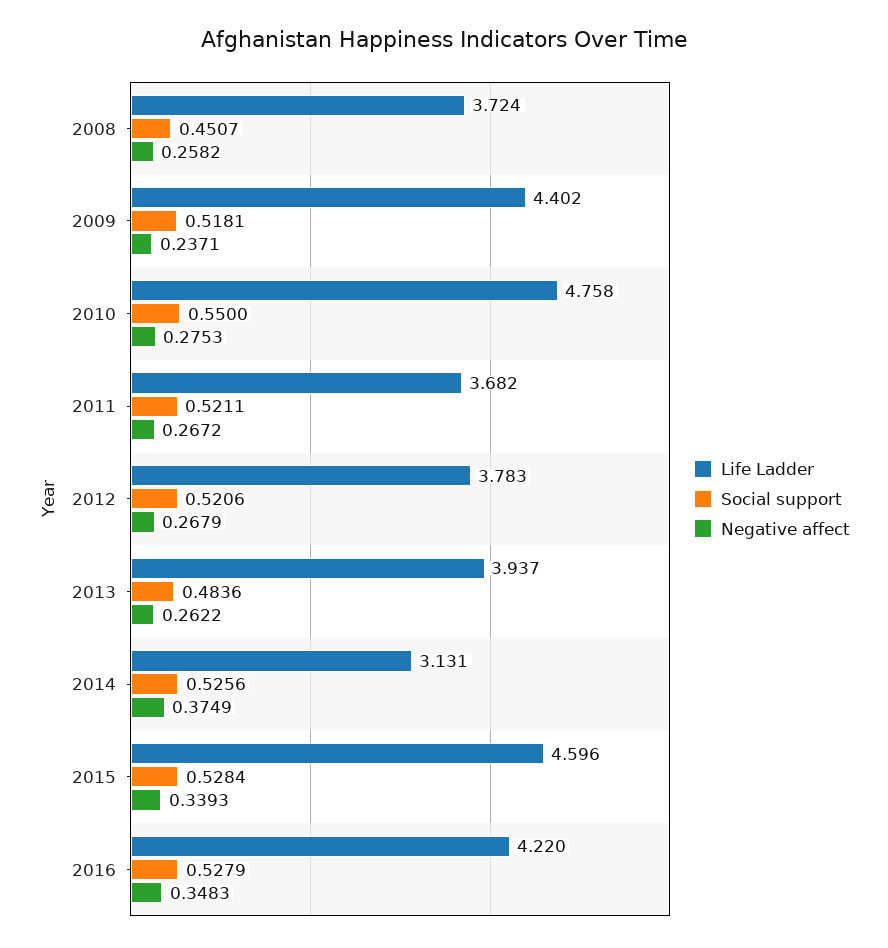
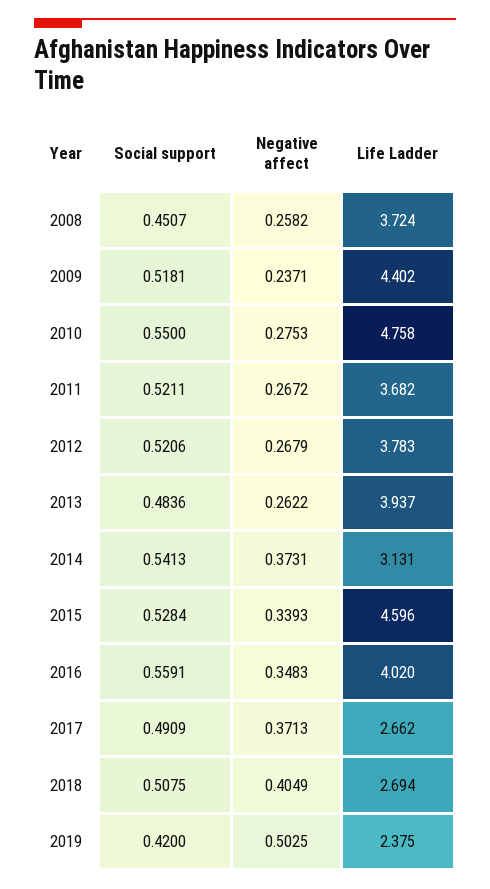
Social support, 2014: 0.5256 -> 0.5413
Negative affect, 2014: 0.3749 -> 0.3731
Life Ladder, 2016: 4.22 -> 4.02
Social support, 2016: 0.5279 -> 0.5591
Social support, 2017: none -> 0.4909
Negative affect, 2017: none -> 0.3713
Life Ladder, 2017: none -> 2.662
Social support, 2018: none -> 0.5075
Negative affect, 2018: none -> 0.4049
Life Ladder, 2018: none -> 2.694
Social support, 2019: none -> 0.42
Negative affect, 2019: none -> 0.5025
Life Ladder, 2019: none -> 2.375

